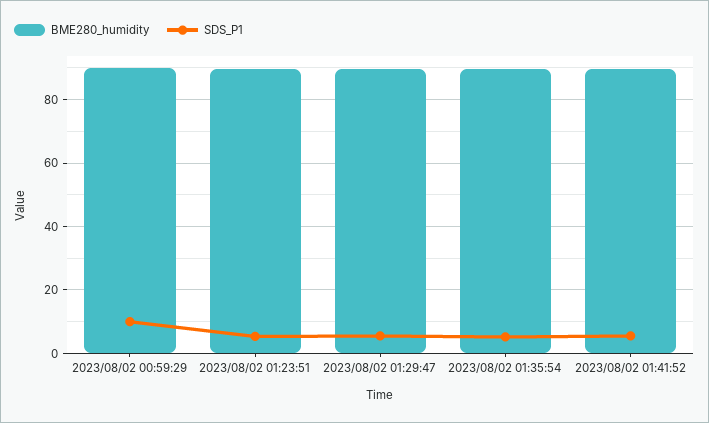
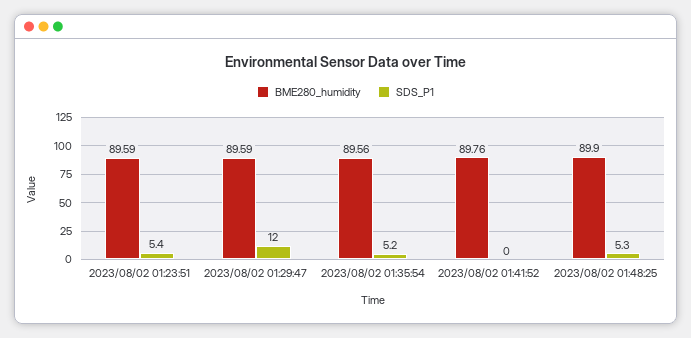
BME280_humidity, 2023/08/02 00:59:29: 90 -> none
SDS_P1, 2023/08/02 00:59:29: 10 -> none
SDS_P1, 2023/08/02 01:29:47: 6 -> 12
SDS_P1, 2023/08/02 01:41:52: 6 -> 0
BME280_humidity, 2023/08/02 01:48:25: none -> 89.9
SDS_P1, 2023/08/02 01:48:25: none -> 5.3

